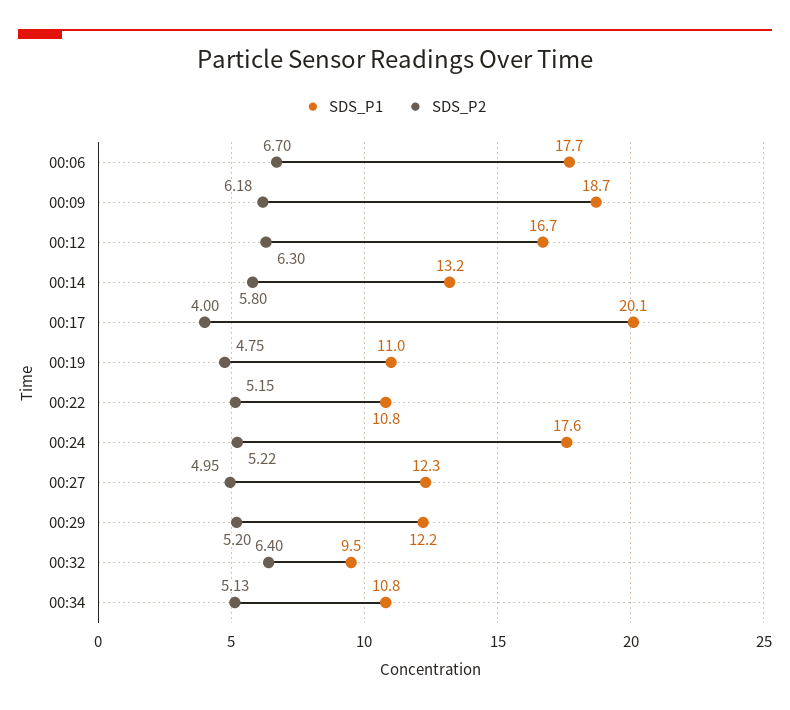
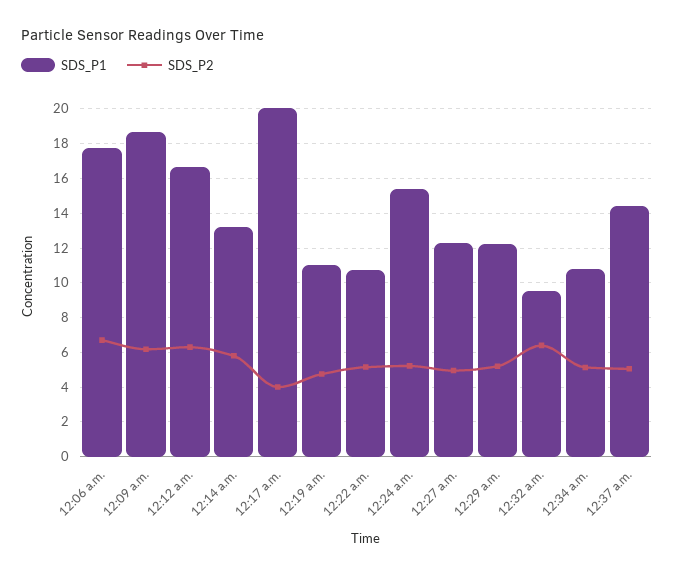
SDS_P1, 00:24: 17.6 -> 15.5
SDS_P1, 12:37 a.m.: none -> 14.5
SDS_P2, 12:37 a.m.: none -> 5

